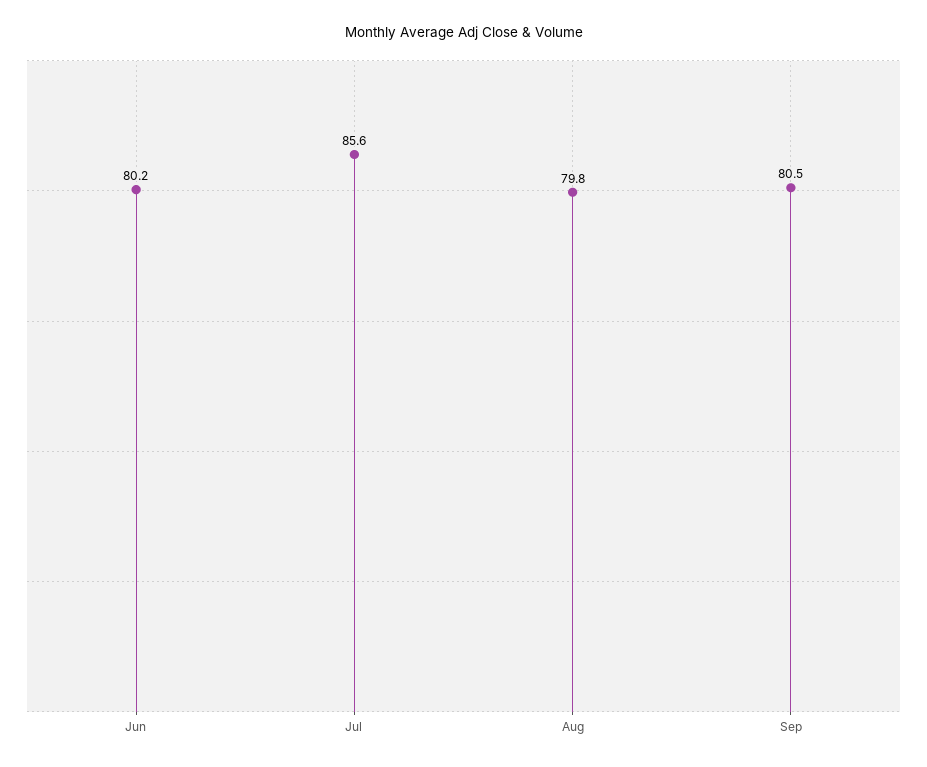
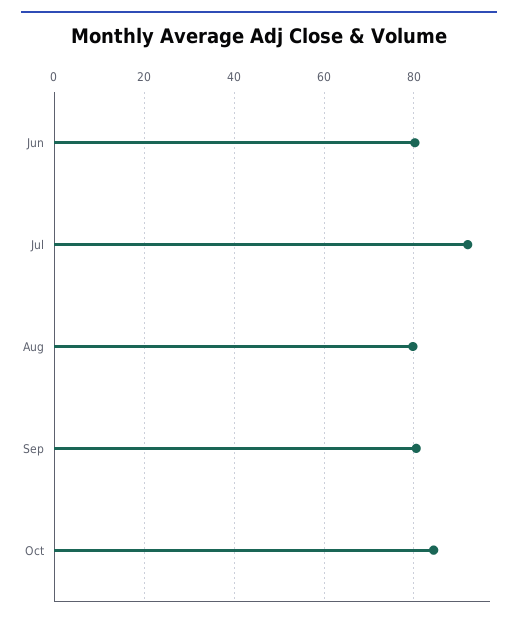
Jul: 85.6 -> 92
Oct: none -> 84

